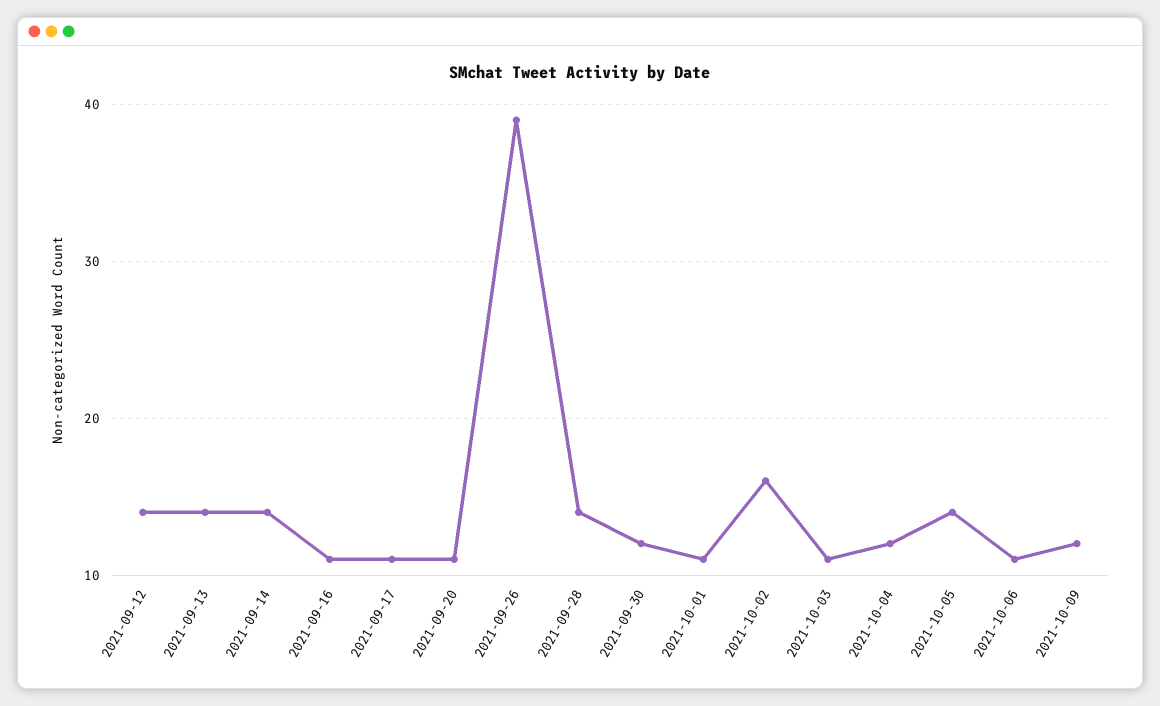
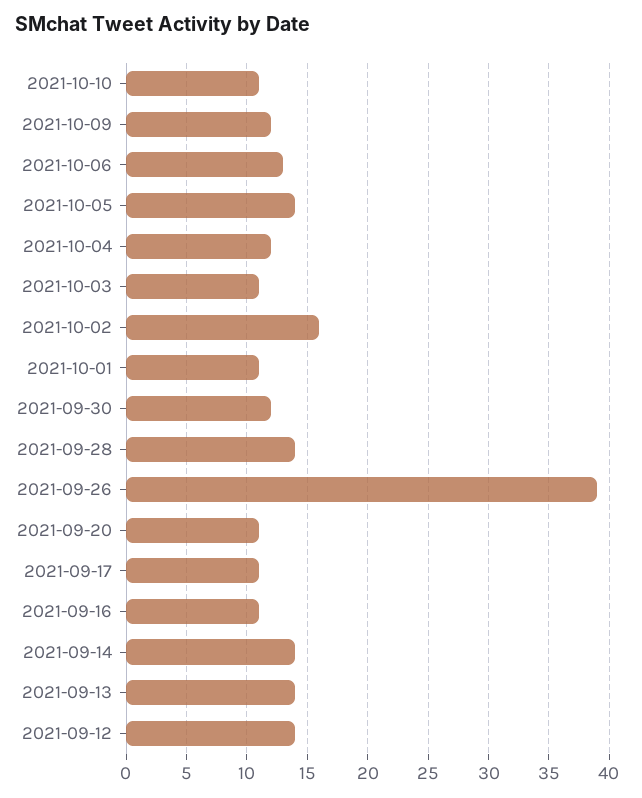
2021-10-06: 11 -> 13
2021-10-10: none -> 11

